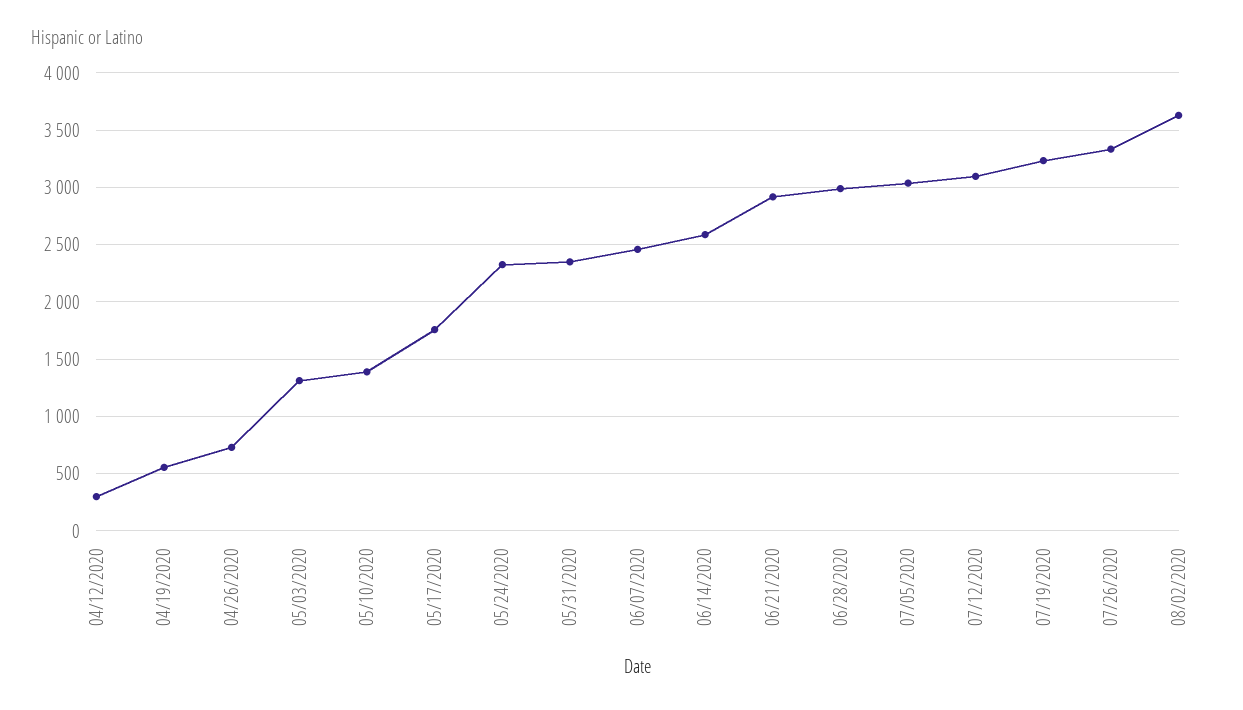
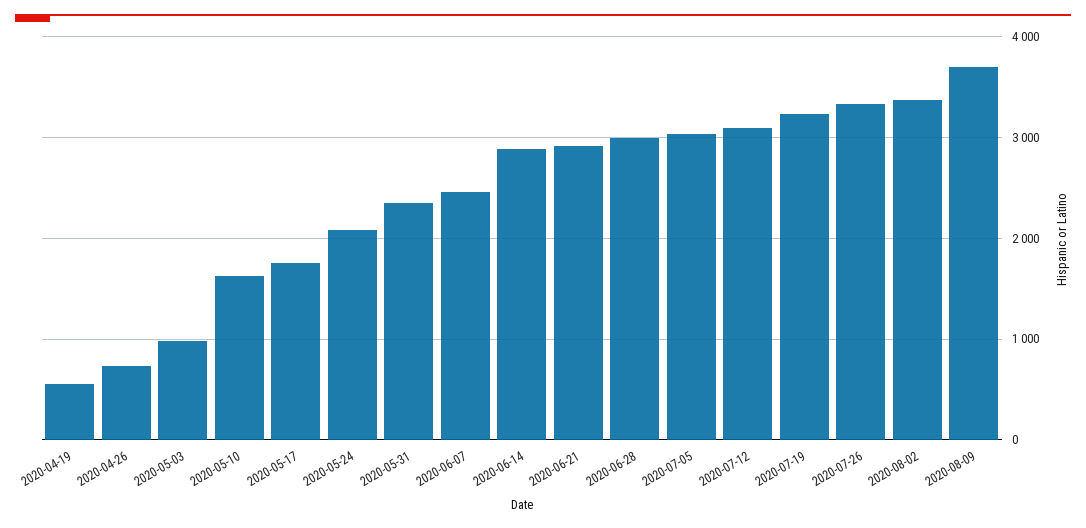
04/12/2020: 300 -> none
05/03/2020: 1300 -> 1000
05/10/2020: 1400 -> 1600
05/24/2020: 2300 -> 2100
06/14/2020: 2600 -> 2900
08/02/2020: 3600 -> 3400
2020-08-09: none -> 3700

